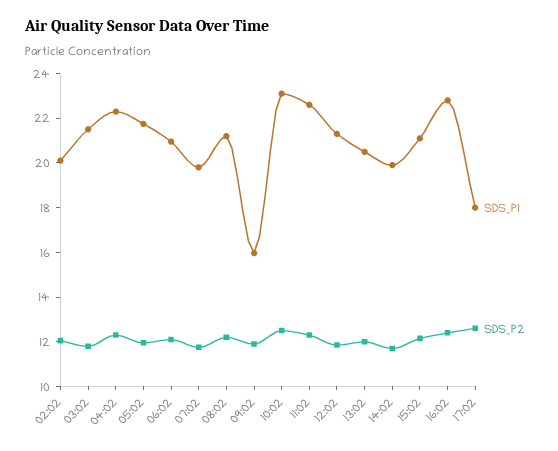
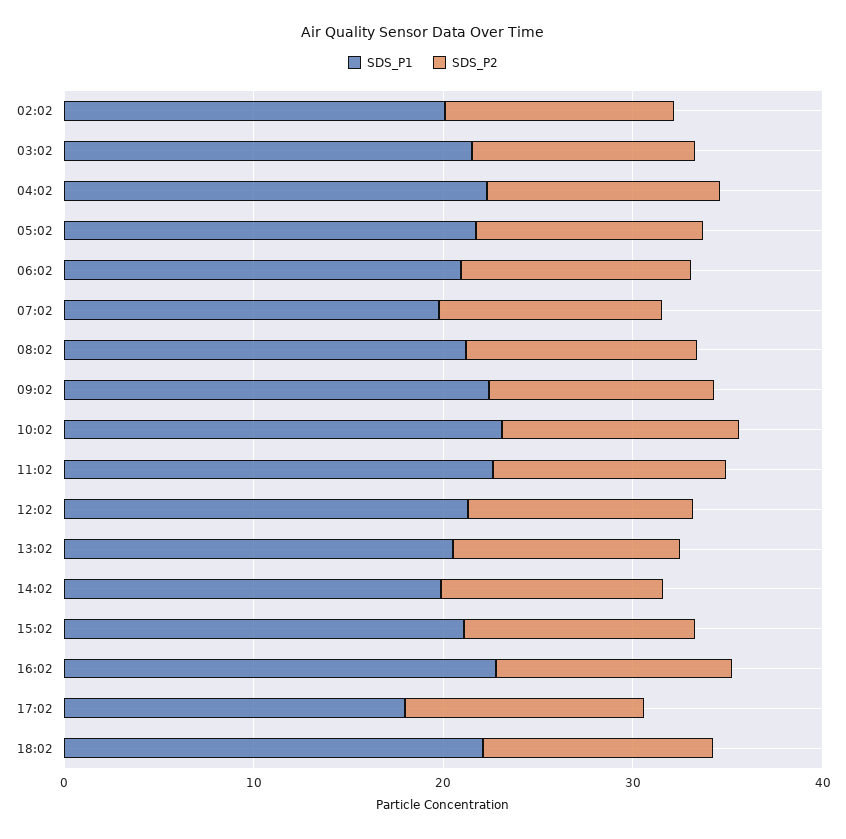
SDS_P1, 09:02: 16 -> 22
SDS_P1, 18:02: none -> 22
SDS_P2, 18:02: none -> 12

